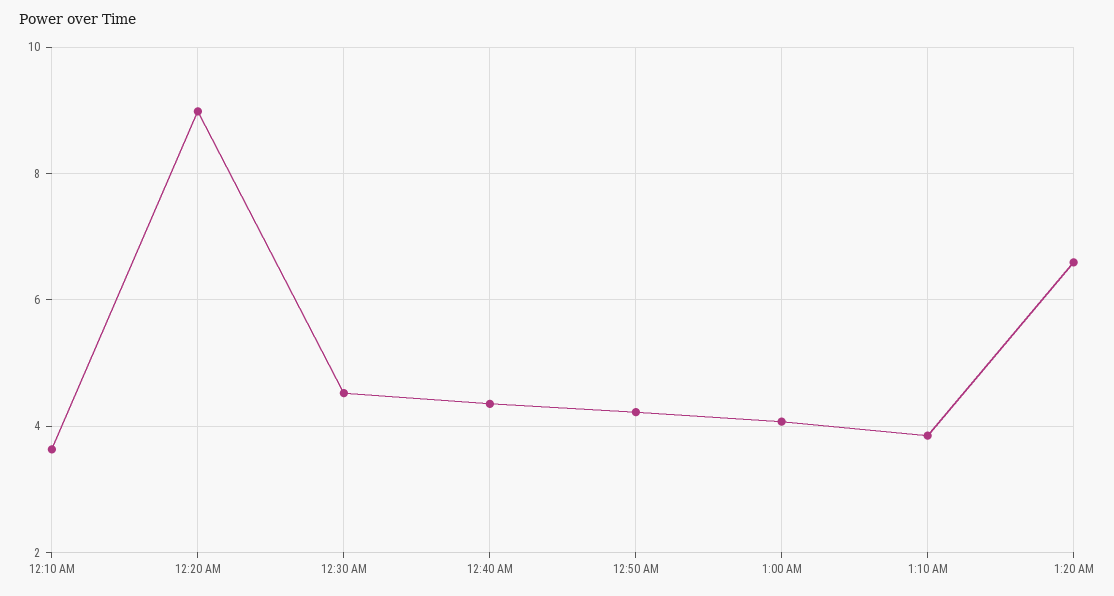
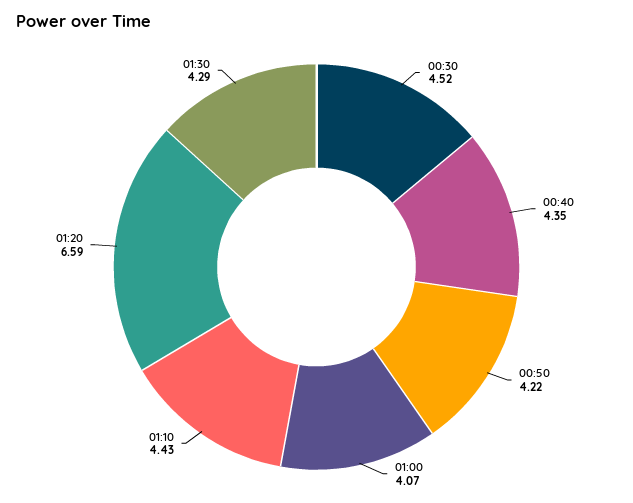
12:10 AM: 3.6 -> none
12:20 AM: 9 -> none
1:10 AM: 3.8 -> 4.43
01:30: none -> 4.29

